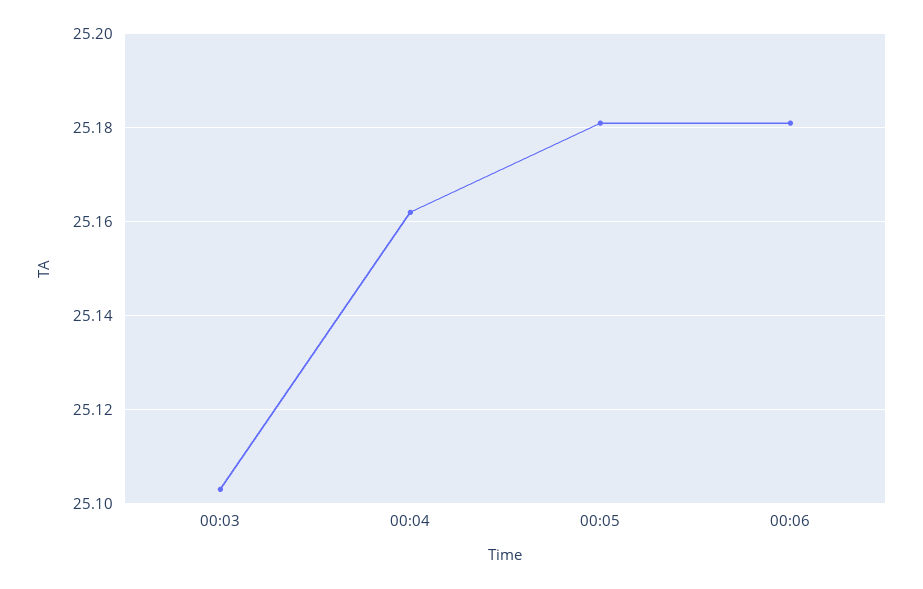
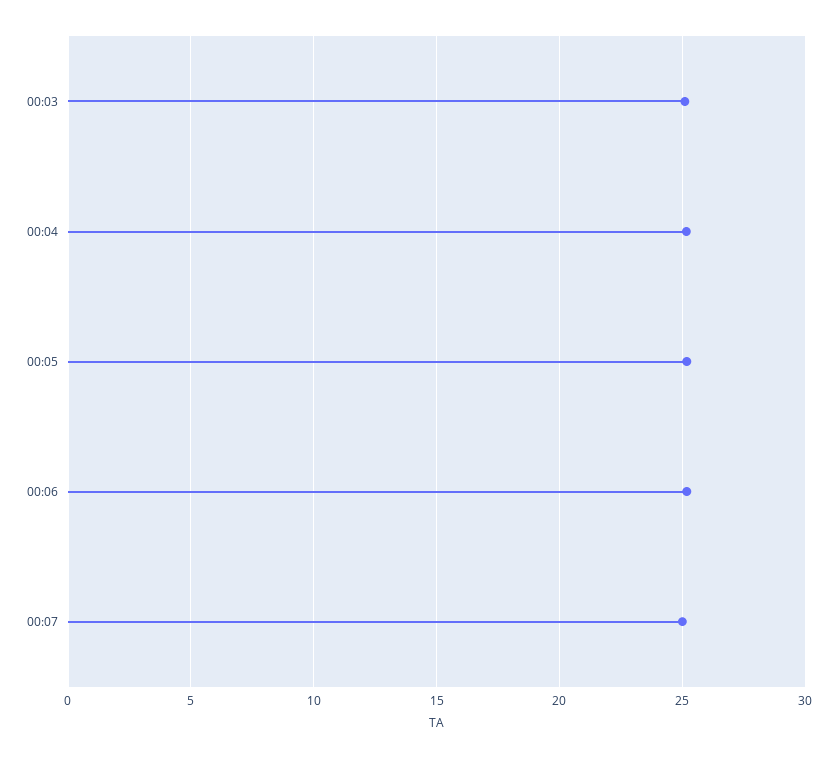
00:07: none -> 25

